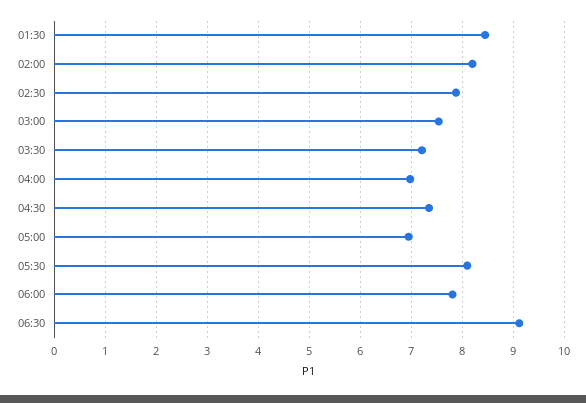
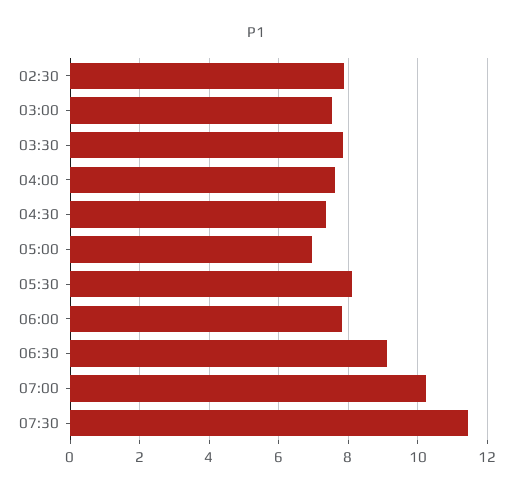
01:30: 8.4 -> none
02:00: 8.2 -> none
03:30: 7.2 -> 7.8
04:00: 7 -> 7.6
07:00: none -> 10.2
07:30: none -> 11.4

